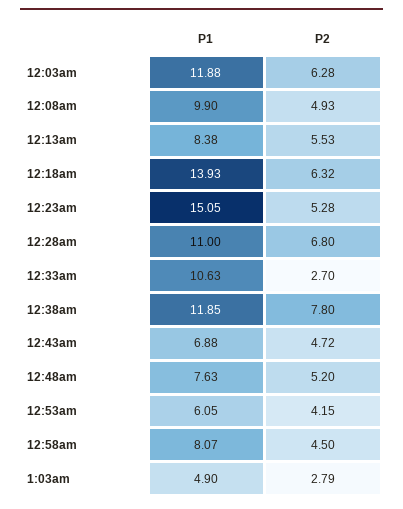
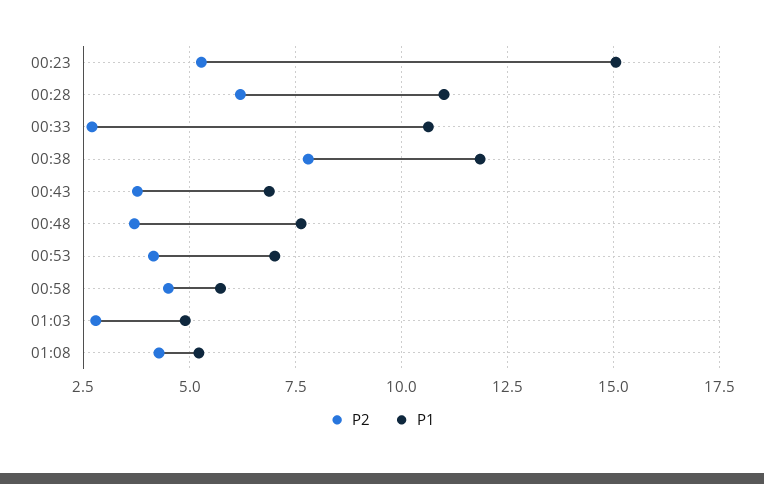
P1, 12:03am: 11.88 -> none
P2, 12:03am: 6.28 -> none
P1, 12:08am: 9.9 -> none
P2, 12:08am: 4.93 -> none
P1, 12:13am: 8.38 -> none
P2, 12:13am: 5.53 -> none
P1, 12:18am: 13.93 -> none
P2, 12:18am: 6.32 -> none
P2, 12:28am: 6.8 -> 6.25
P2, 12:43am: 4.72 -> 3.75
P2, 12:48am: 5.2 -> 3.75
P1, 12:53am: 6.05 -> 7
P1, 12:58am: 8.07 -> 5.75
P2, 01:08: none -> 4.25
P1, 01:08: none -> 5.25

